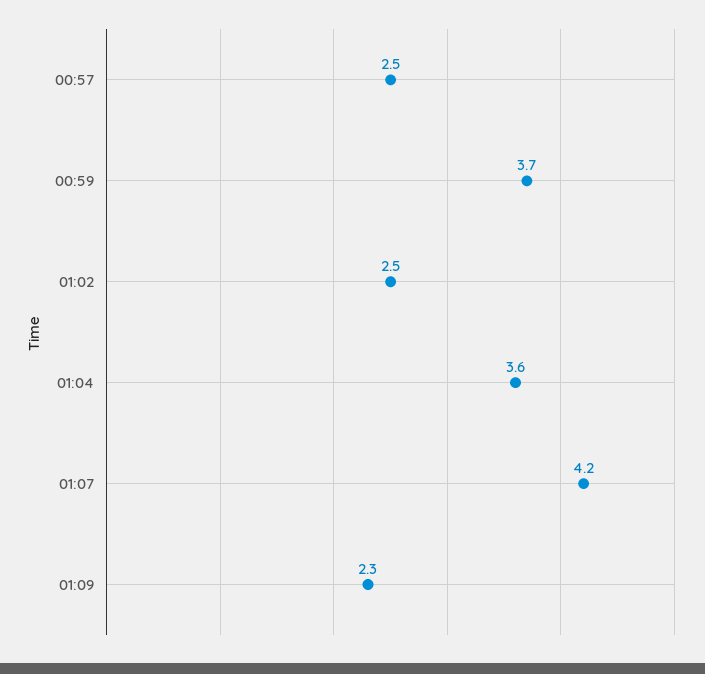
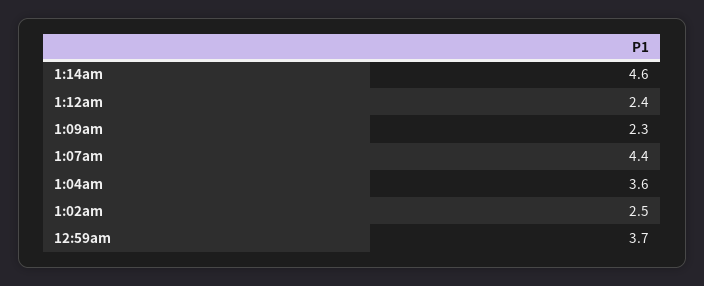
00:57: 2.5 -> none
01:07: 4.2 -> 4.4
1:14am: none -> 4.6
1:12am: none -> 2.4

